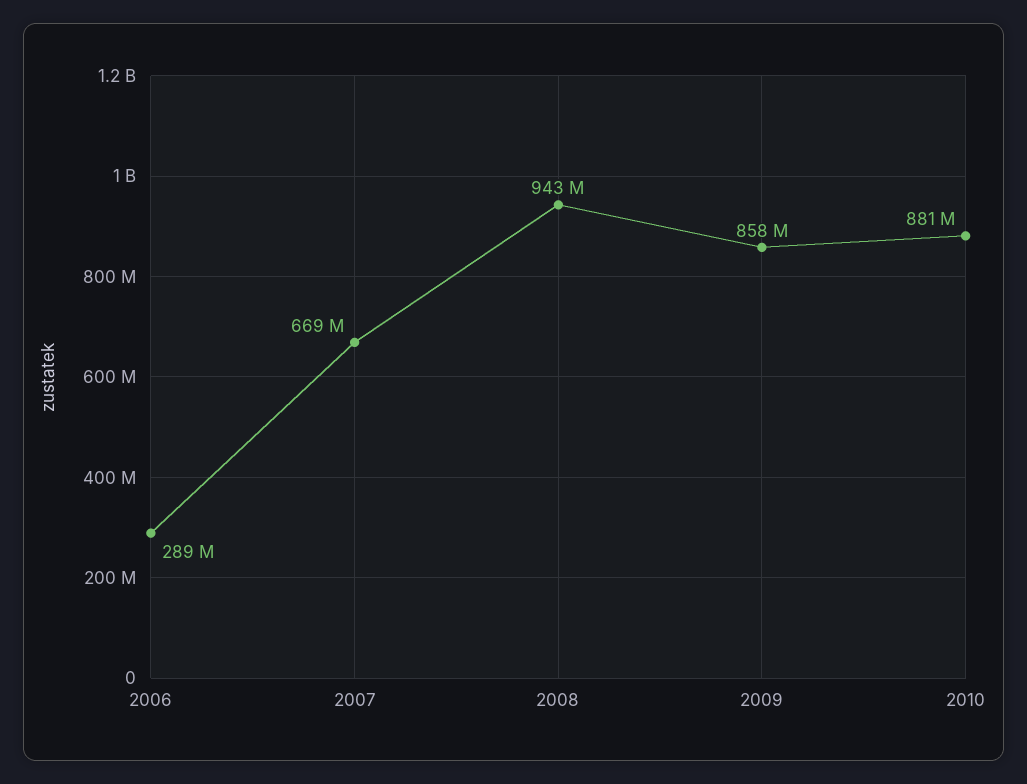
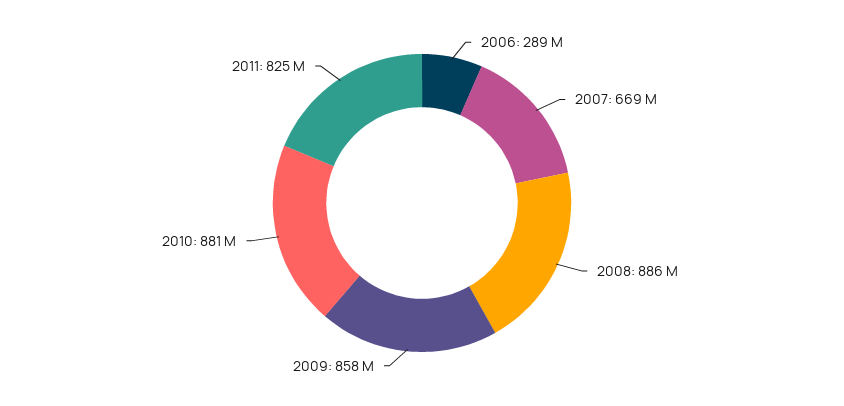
2008: 943000000 -> 886000000
2011: none -> 825000000

